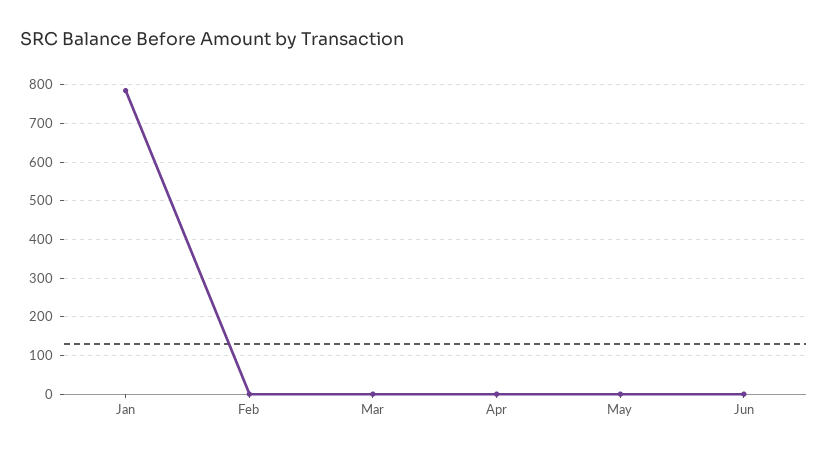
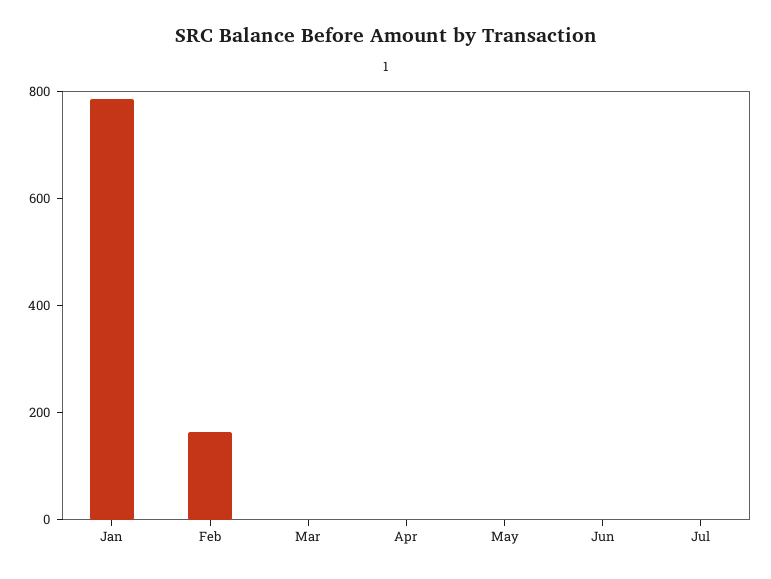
Feb: 0 -> 150
Jul: none -> 0

